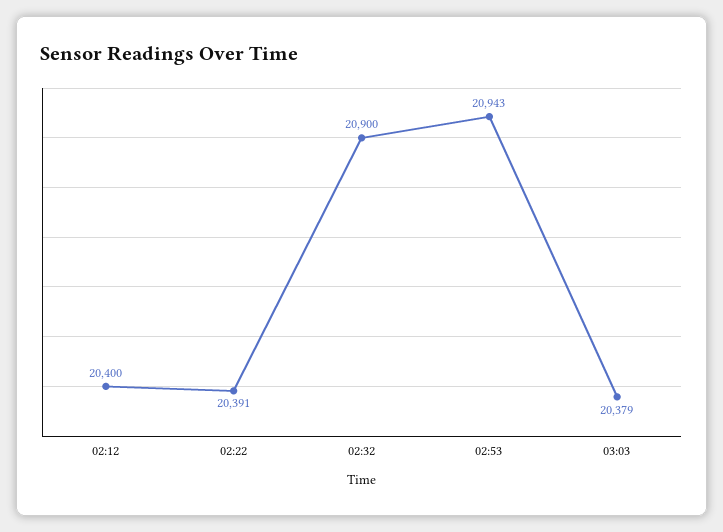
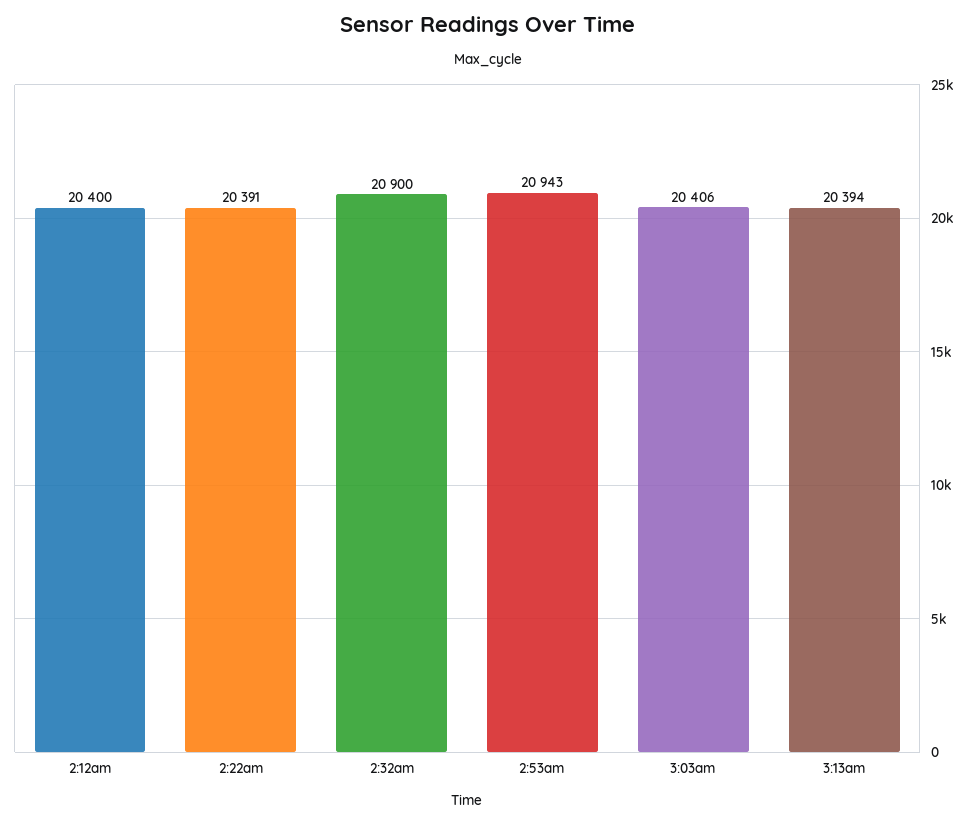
03:03: 20379 -> 20406
3:13am: none -> 20394

